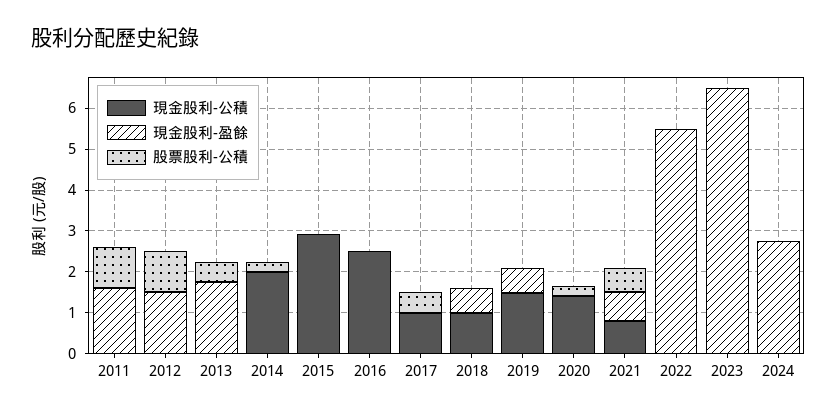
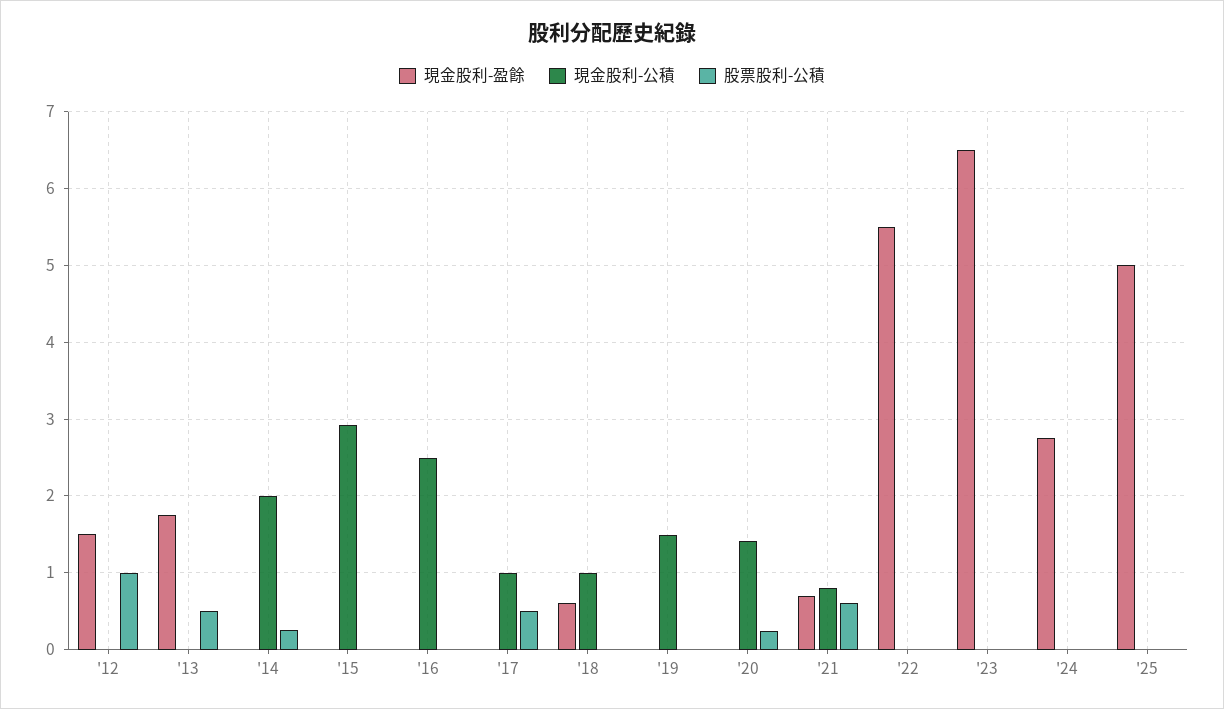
現金股利-公積, 2011: 0 -> none
現金股利-盈餘, 2011: 1.6 -> none
股票股利-公積, 2011: 1 -> none
現金股利-盈餘, 2019: 0.6 -> 0
現金股利-盈餘, '25: none -> 5
現金股利-公積, '25: none -> 0
股票股利-公積, '25: none -> 0

